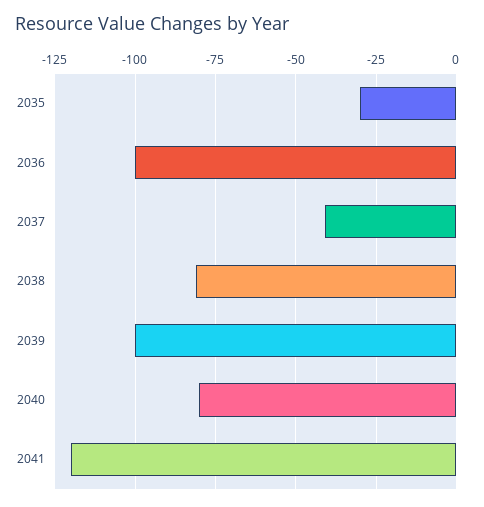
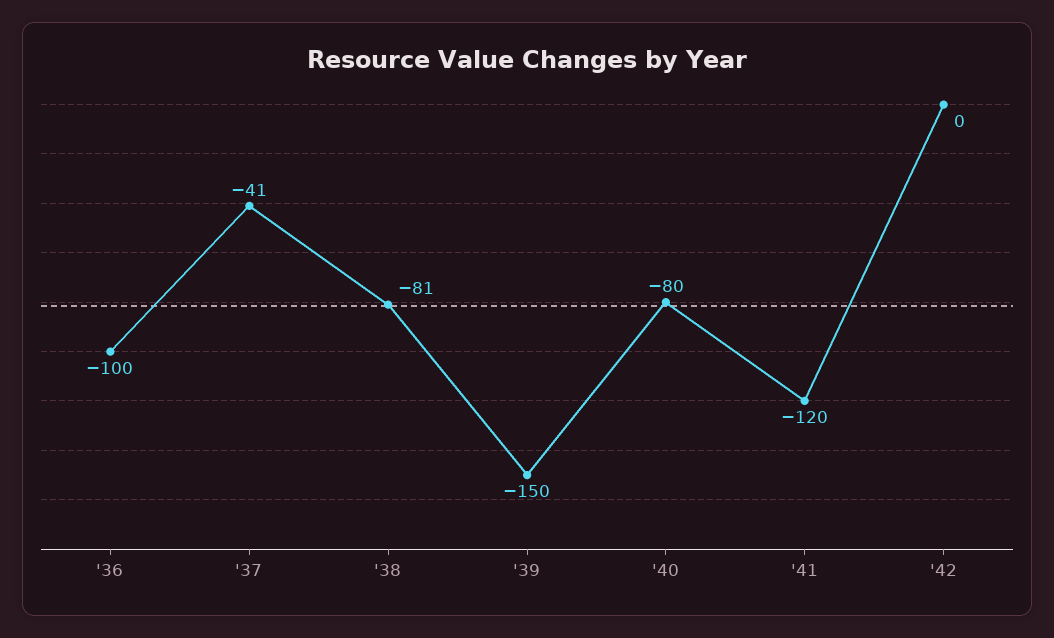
2035: -30 -> none
2039: -100 -> -150
'42: none -> 0

